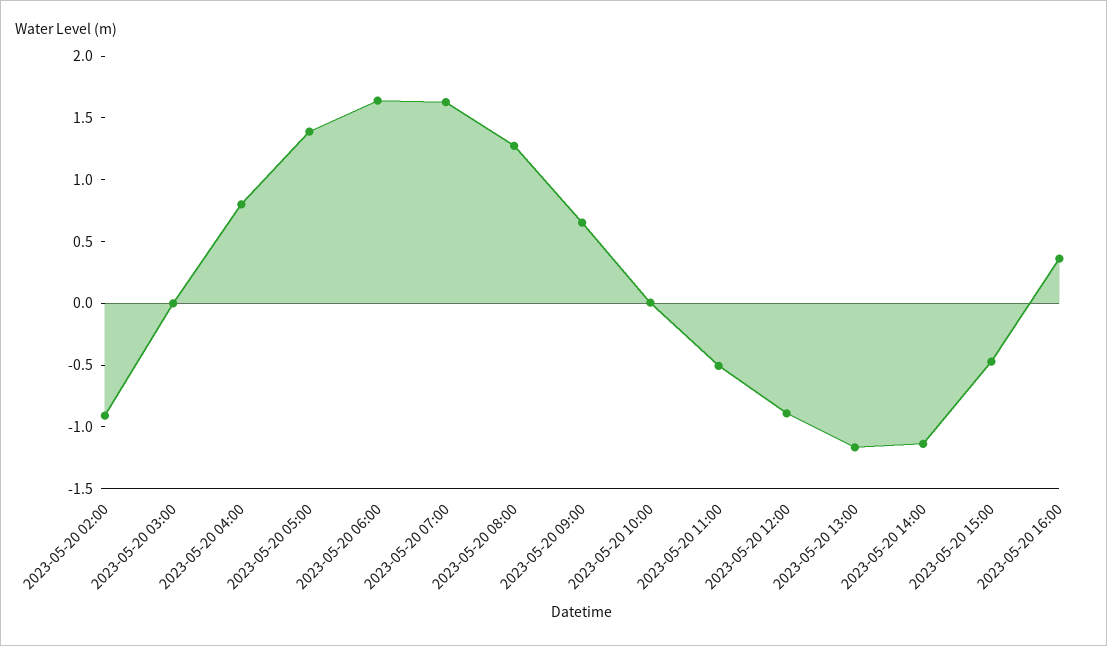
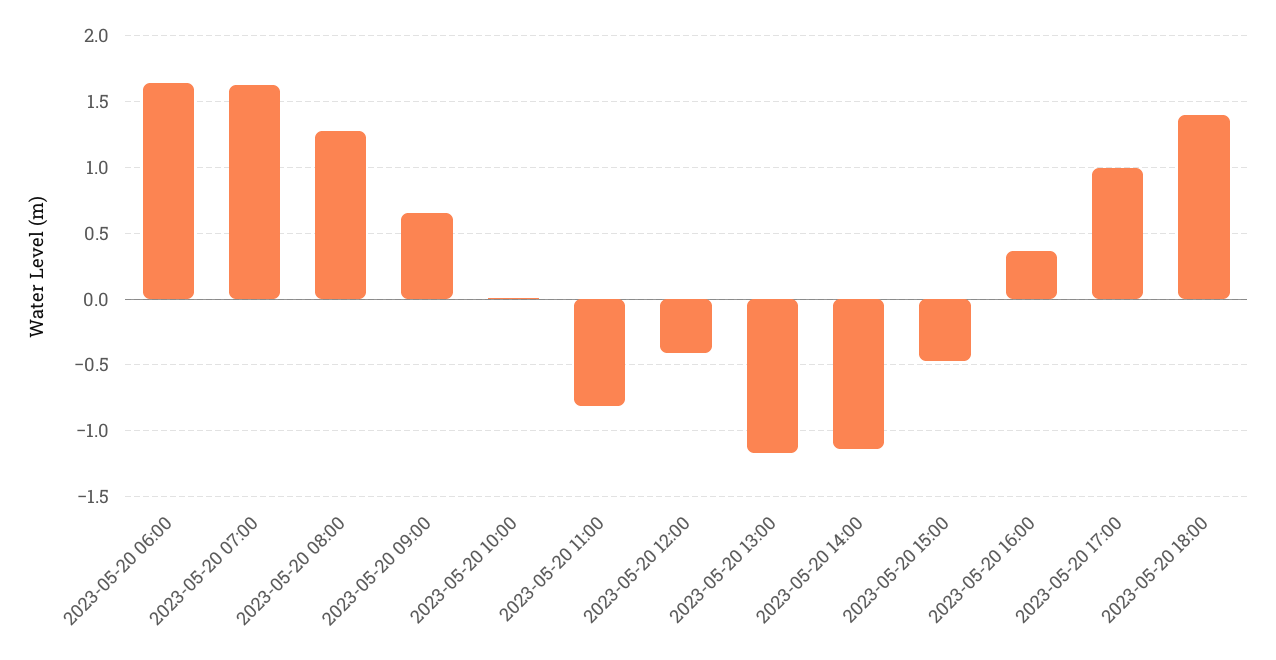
2023-05-20 02:00: -0.9 -> none
2023-05-20 03:00: 0 -> none
2023-05-20 04:00: 0.8 -> none
2023-05-20 05:00: 1.4 -> none
2023-05-20 11:00: -0.5 -> -0.8
2023-05-20 12:00: -0.9 -> -0.4
2023-05-20 17:00: none -> 1
2023-05-20 18:00: none -> 1.4

